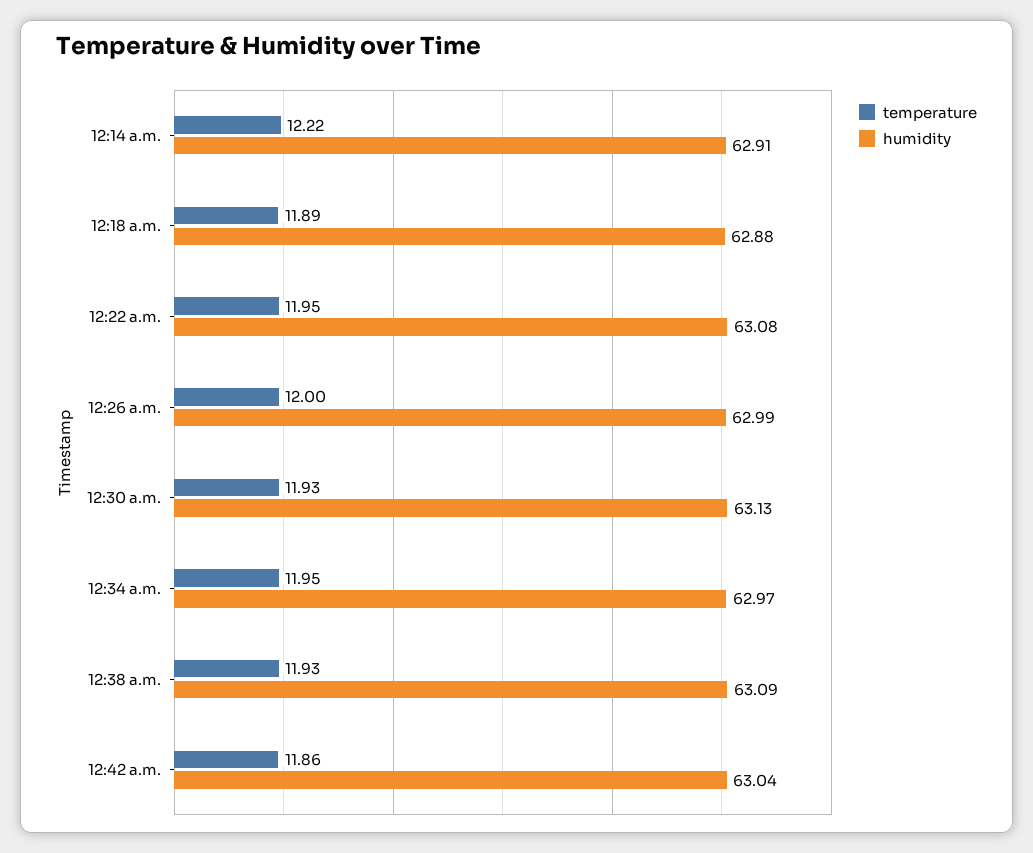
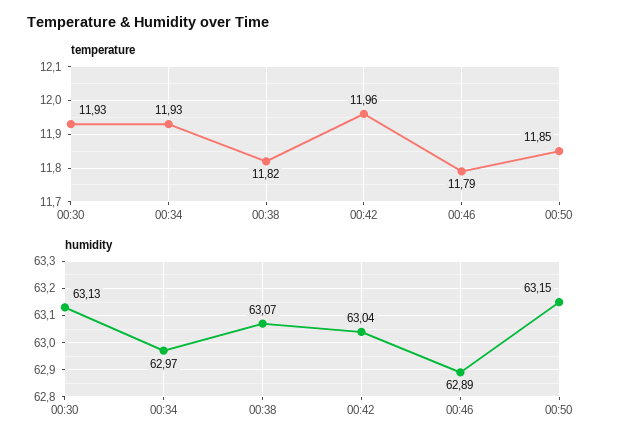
temperature, 12:14 a.m.: 12.22 -> none
humidity, 12:14 a.m.: 62.91 -> none
temperature, 12:18 a.m.: 11.89 -> none
humidity, 12:18 a.m.: 62.88 -> none
temperature, 12:22 a.m.: 11.95 -> none
humidity, 12:22 a.m.: 63.08 -> none
temperature, 12:26 a.m.: 12 -> none
humidity, 12:26 a.m.: 62.99 -> none
temperature, 12:34 a.m.: 11.95 -> 11.93
temperature, 12:38 a.m.: 11.93 -> 11.82
humidity, 12:38 a.m.: 63.09 -> 63.07
temperature, 12:42 a.m.: 11.86 -> 11.96
temperature, 00:46: none -> 11.79
temperature, 00:50: none -> 11.85
humidity, 00:46: none -> 62.89
humidity, 00:50: none -> 63.15

